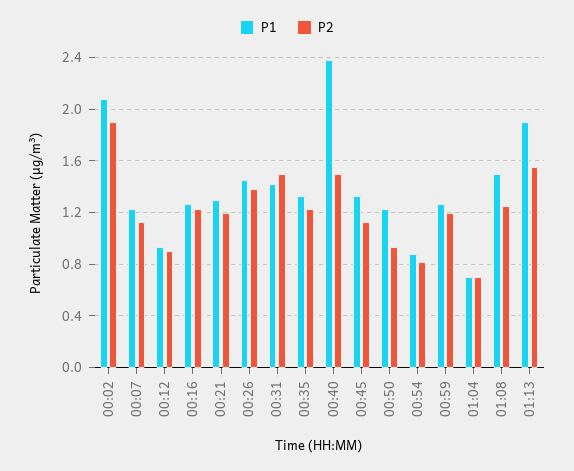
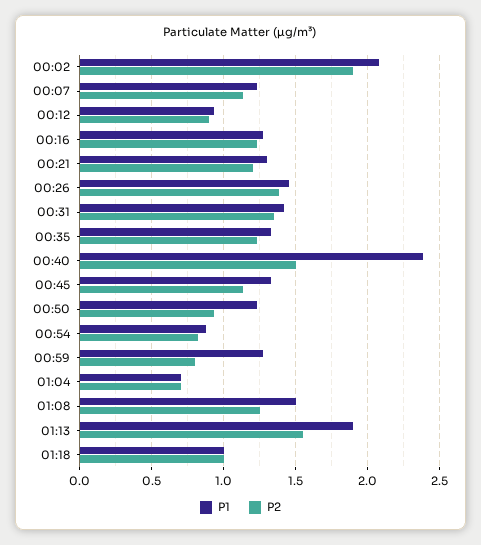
P2, 00:31: 1.5 -> 1.35
P2, 00:59: 1.2 -> 0.8
P1, 01:18: none -> 1
P2, 01:18: none -> 1

